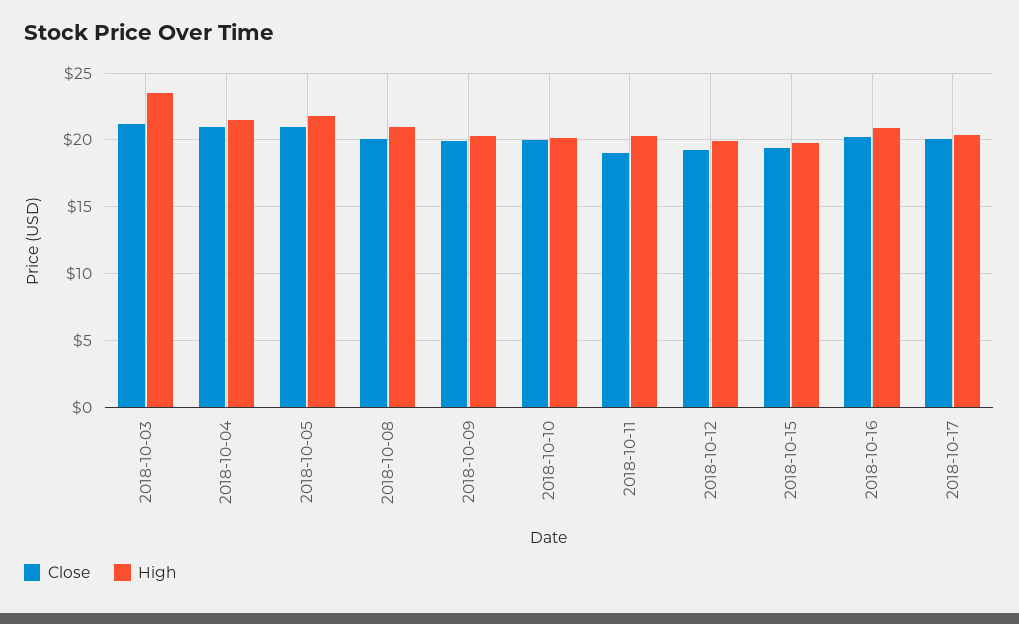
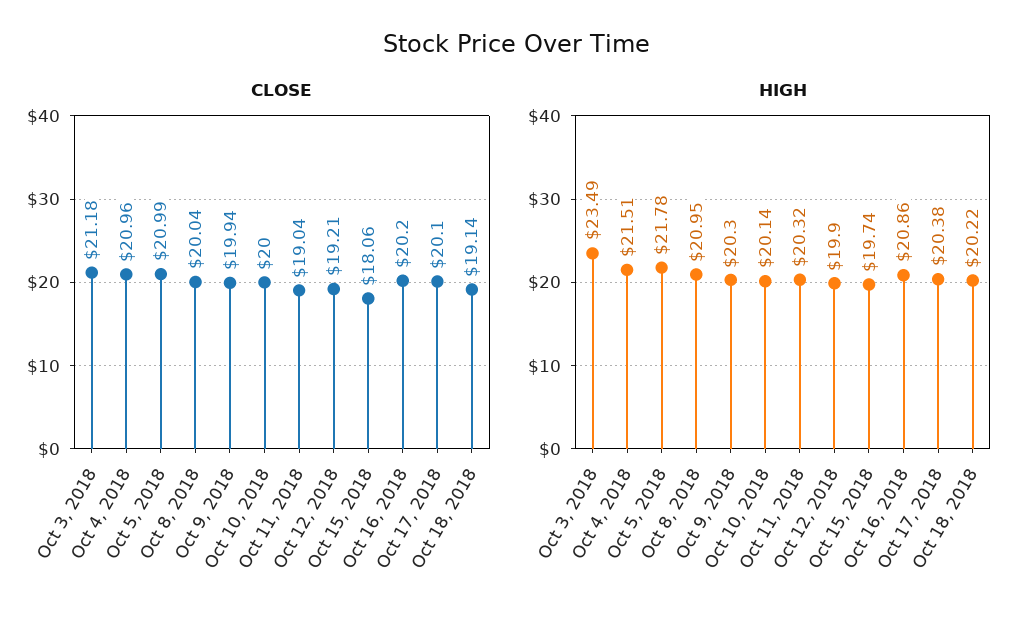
Close, 2018-10-15: 19.5 -> 18.06
Close, Oct 18, 2018: none -> 19.14
High, Oct 18, 2018: none -> 20.22

